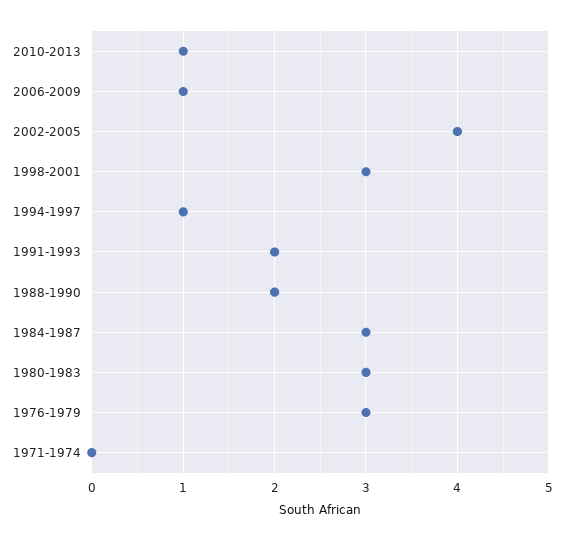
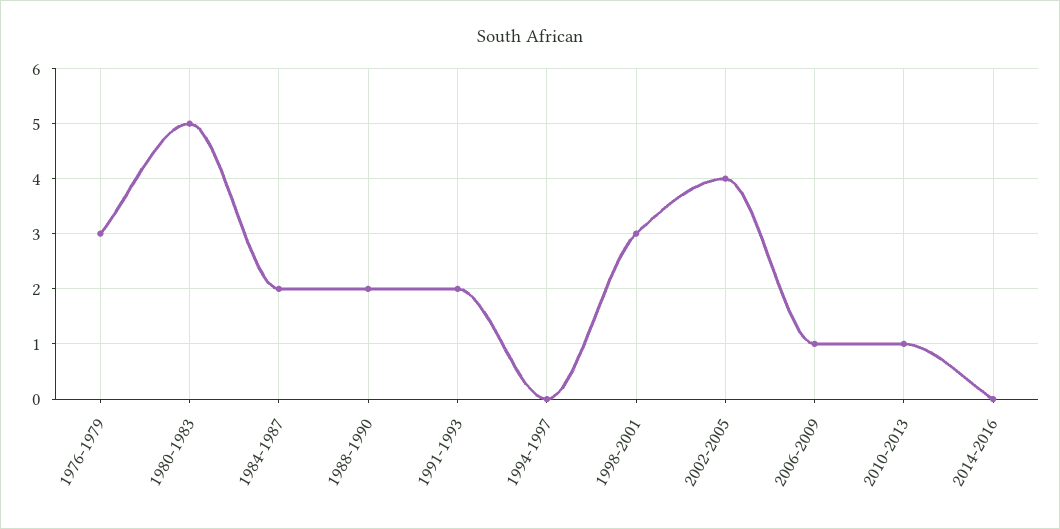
1994-1997: 1 -> 0
1984-1987: 3 -> 2
1980-1983: 3 -> 5
1971-1974: 0 -> none
2014-2016: none -> 0

